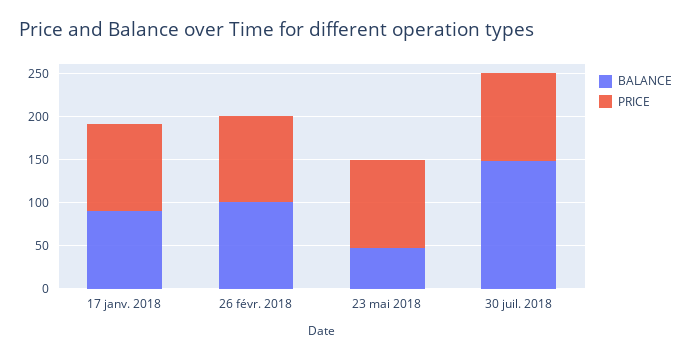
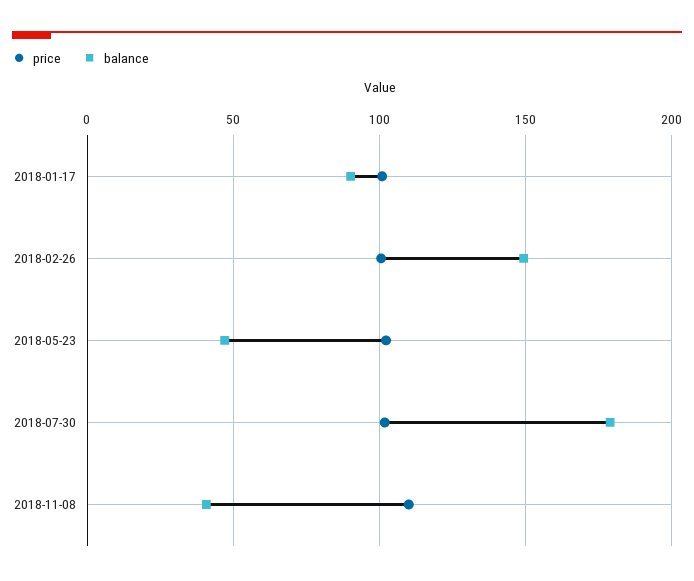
BALANCE, 26 févr. 2018: 100 -> 150
BALANCE, 30 juil. 2018: 150 -> 180
PRICE, 2018-11-08: none -> 110
BALANCE, 2018-11-08: none -> 40

